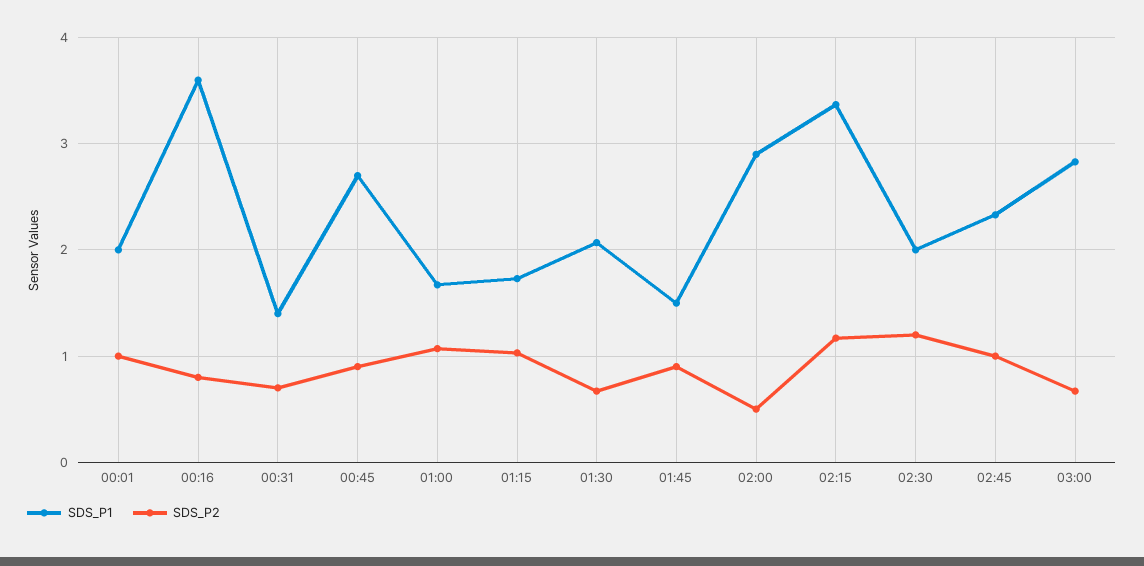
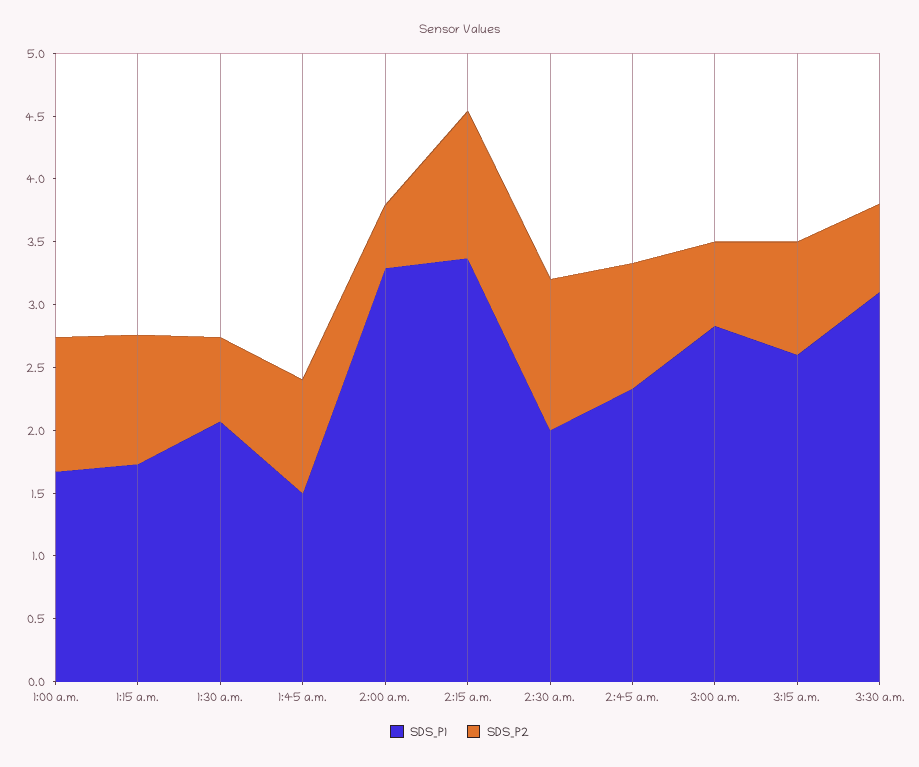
SDS_P1, 00:01: 2 -> none
SDS_P2, 00:01: 1 -> none
SDS_P1, 00:16: 3.6 -> none
SDS_P2, 00:16: 0.8 -> none
SDS_P1, 00:31: 1.4 -> none
SDS_P2, 00:31: 0.7 -> none
SDS_P1, 00:45: 2.7 -> none
SDS_P2, 00:45: 0.9 -> none
SDS_P1, 02:00: 2.9 -> 3.3
SDS_P1, 3:15 a.m.: none -> 2.6
SDS_P2, 3:15 a.m.: none -> 0.9
SDS_P1, 3:30 a.m.: none -> 3.1
SDS_P2, 3:30 a.m.: none -> 0.7

